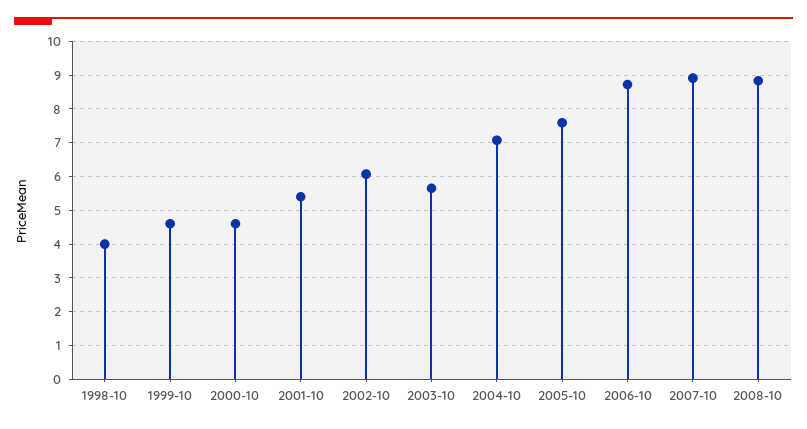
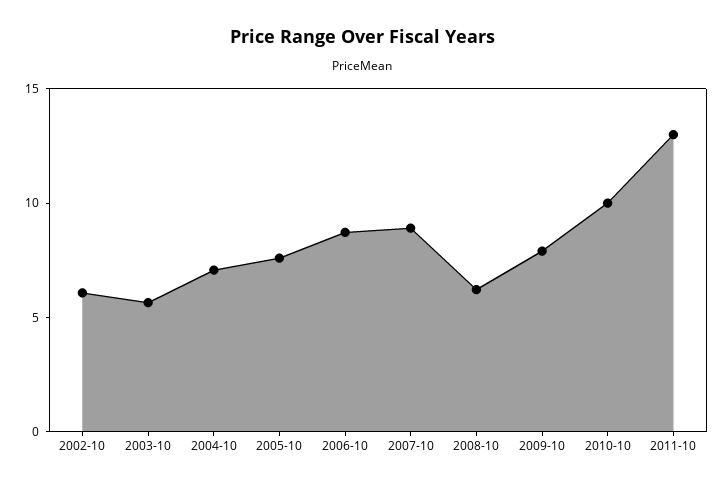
1998-10: 4 -> none
1999-10: 4.6 -> none
2000-10: 4.6 -> none
2001-10: 5.4 -> none
2008-10: 8.8 -> 6
2009-10: none -> 8
2010-10: none -> 10
2011-10: none -> 13

